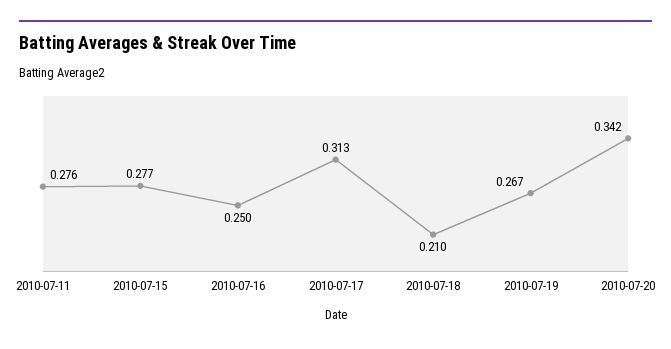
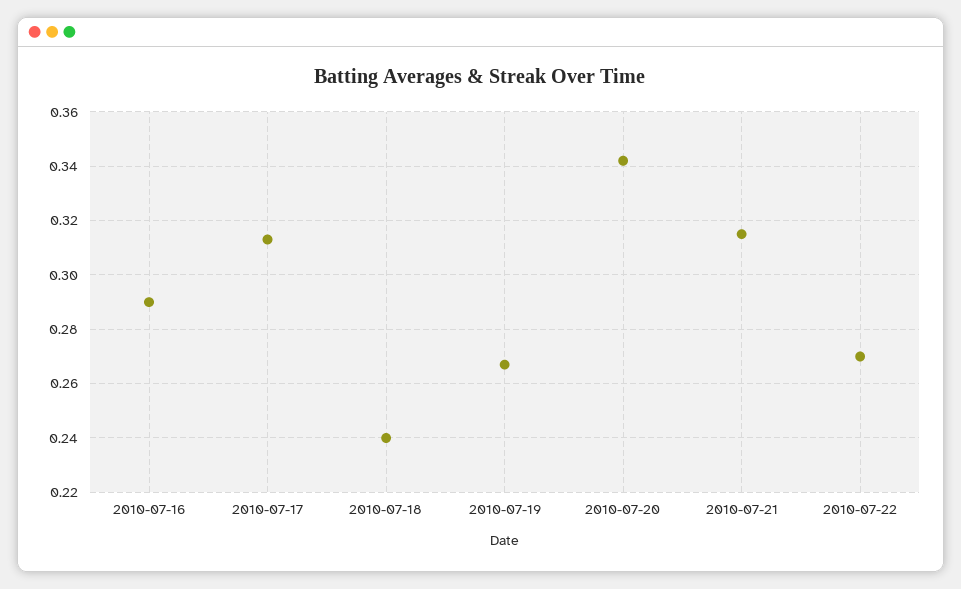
2010-07-11: 0.276 -> none
2010-07-15: 0.277 -> none
2010-07-16: 0.25 -> 0.29
2010-07-18: 0.21 -> 0.24
2010-07-21: none -> 0.315
2010-07-22: none -> 0.27

